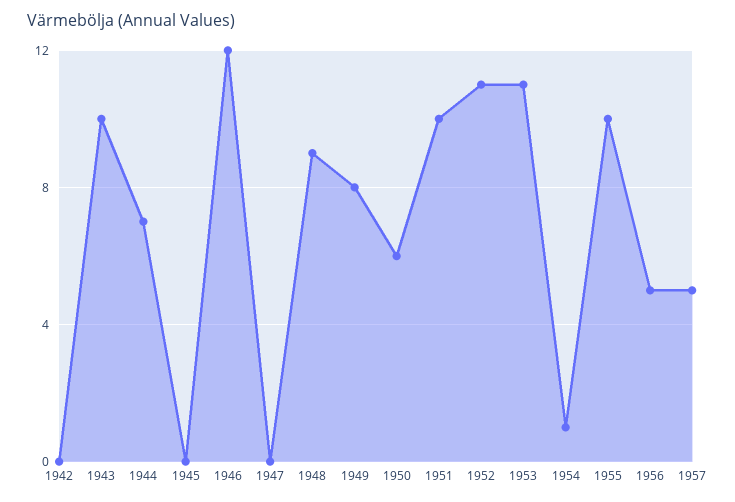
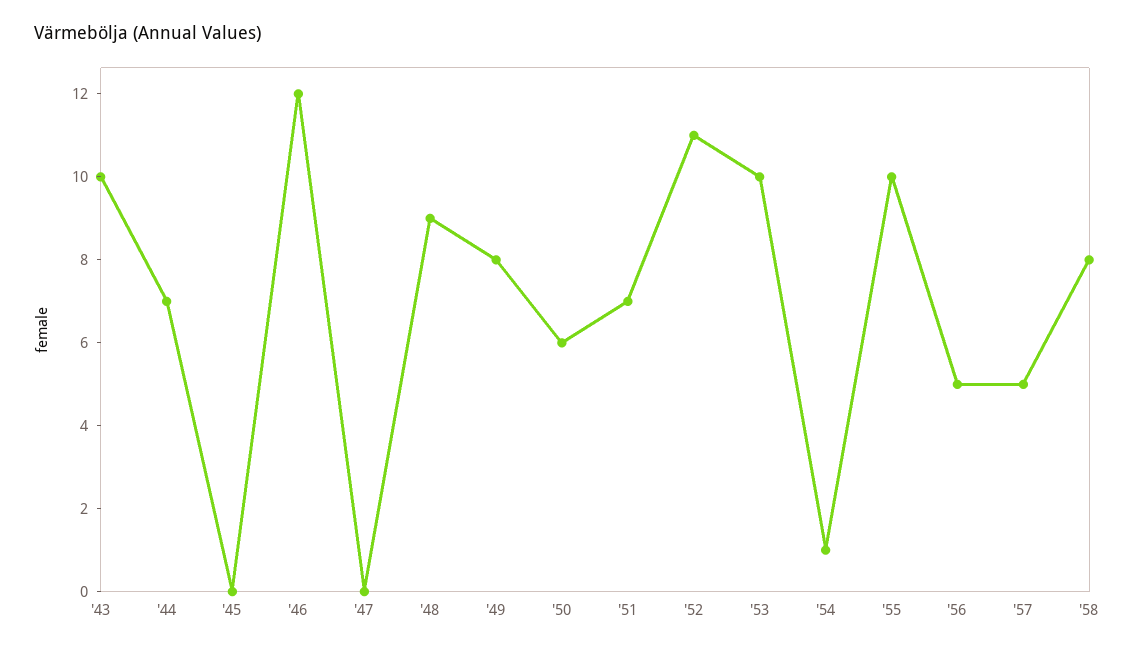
1942: 0 -> none
1951: 10 -> 7
1953: 11 -> 10
'58: none -> 8

